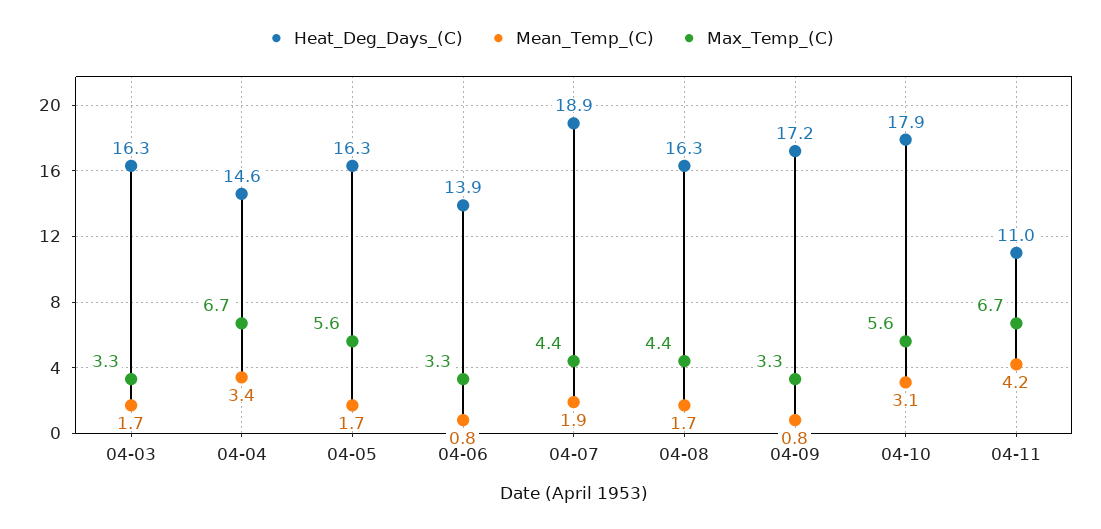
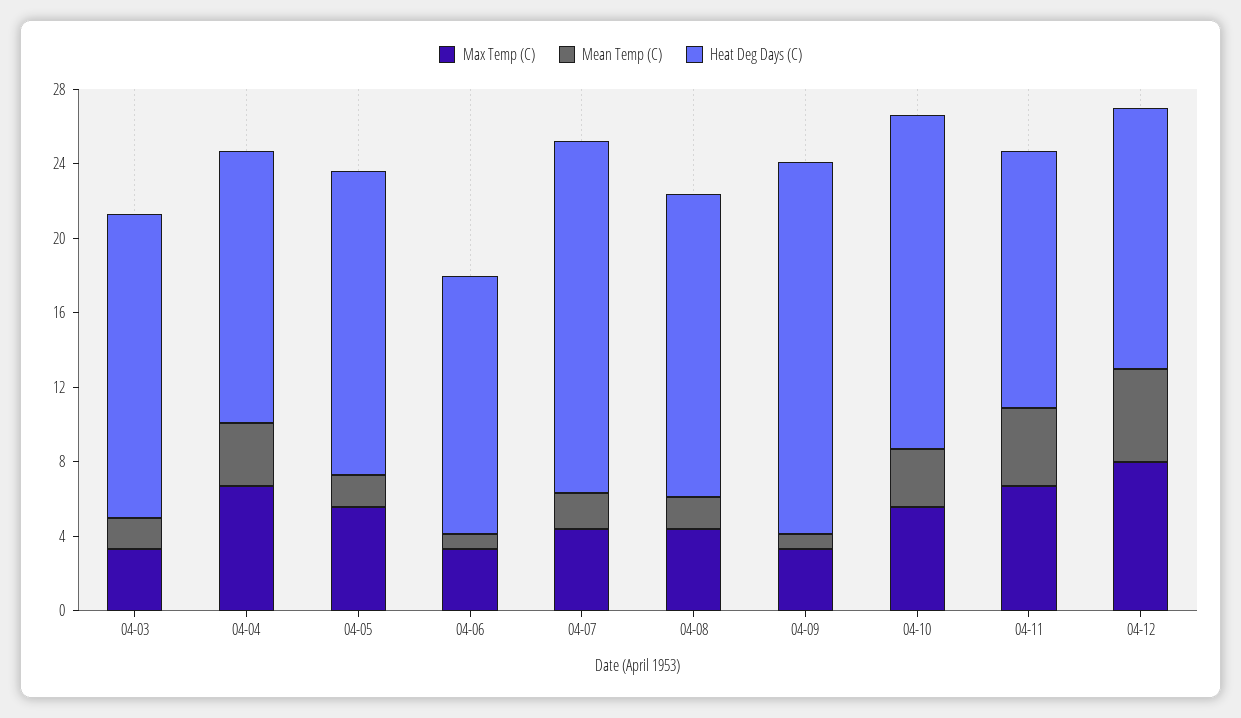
Heat_Deg_Days_(C), 04-09: 17.2 -> 20
Heat_Deg_Days_(C), 04-11: 11 -> 14
Max_Temp_(C), 04-12: none -> 8
Mean_Temp_(C), 04-12: none -> 5
Heat_Deg_Days_(C), 04-12: none -> 14

